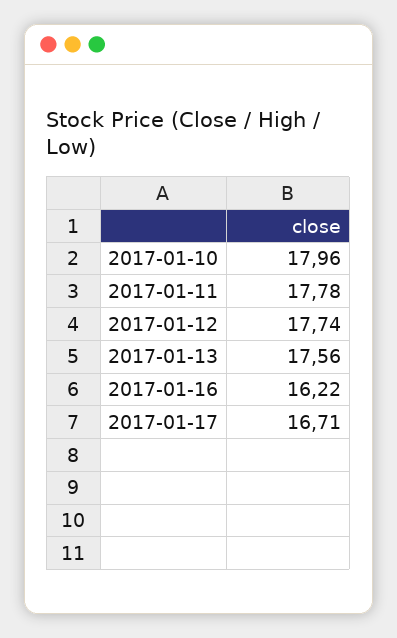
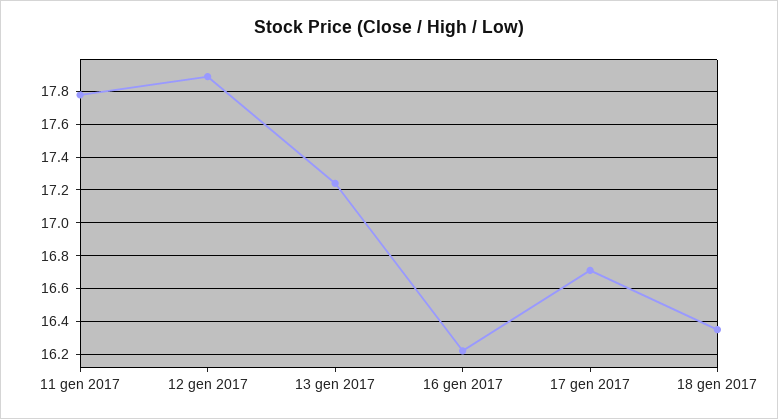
2017-01-10: 17.96 -> none
2017-01-12: 17.74 -> 17.9
2017-01-13: 17.56 -> 17.25
18 gen 2017: none -> 16.35

